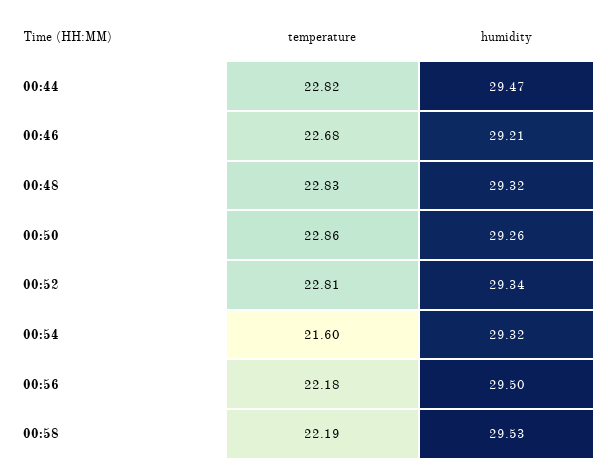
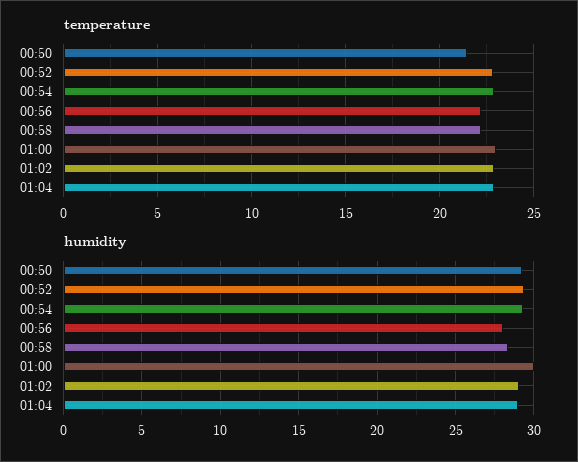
temperature, 00:44: 22.82 -> none
humidity, 00:44: 29.47 -> none
temperature, 00:46: 22.68 -> none
humidity, 00:46: 29.21 -> none
temperature, 00:48: 22.83 -> none
humidity, 00:48: 29.32 -> none
temperature, 00:50: 22.86 -> 21.5
temperature, 00:54: 21.6 -> 23
humidity, 00:56: 29.5 -> 28
humidity, 00:58: 29.53 -> 28.5
temperature, 01:00: none -> 23
temperature, 01:02: none -> 23
temperature, 01:04: none -> 23
humidity, 01:00: none -> 30
humidity, 01:02: none -> 29
humidity, 01:04: none -> 29

